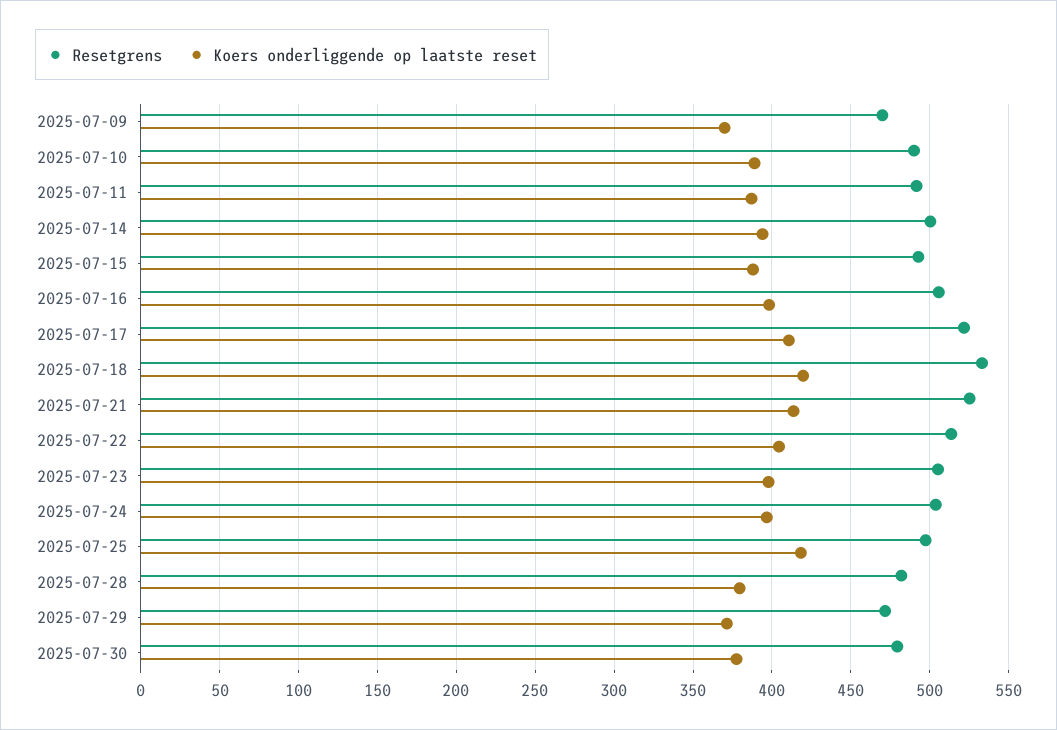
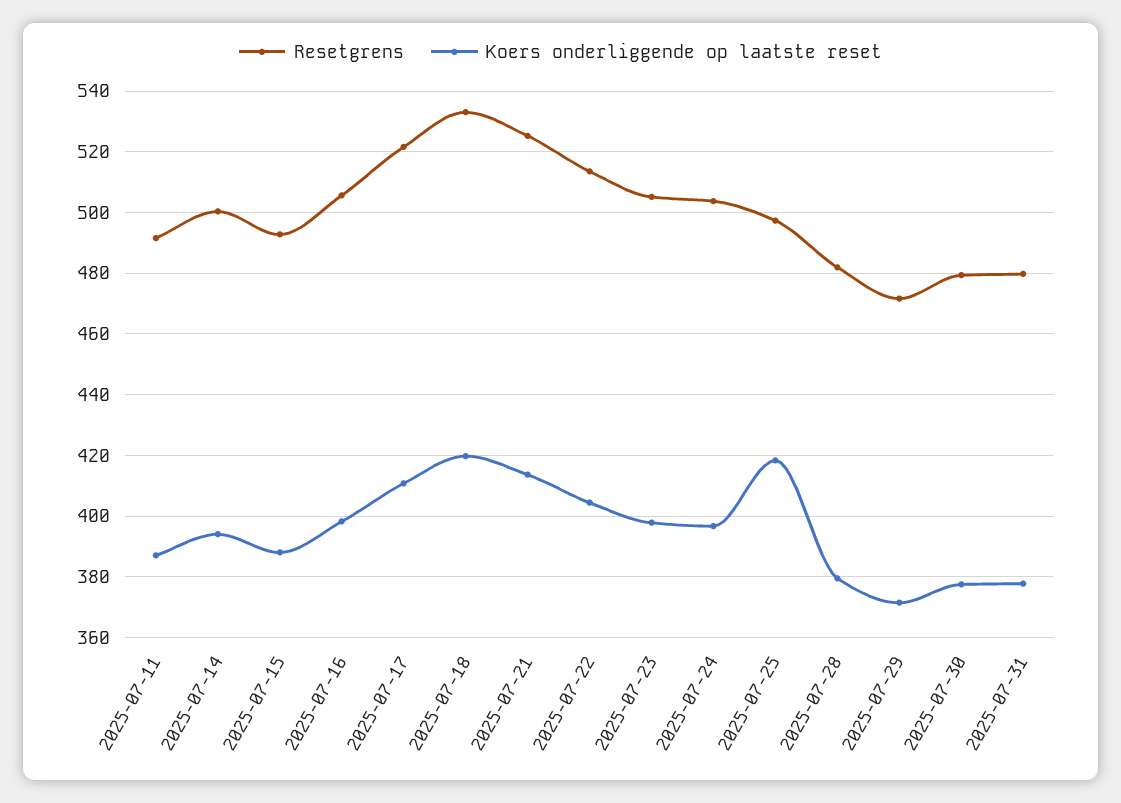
Resetgrens, 2025-07-09: 470 -> none
Koers onderliggende op laatste reset, 2025-07-09: 370 -> none
Resetgrens, 2025-07-10: 490 -> none
Koers onderliggende op laatste reset, 2025-07-10: 390 -> none
Resetgrens, 2025-07-31: none -> 480
Koers onderliggende op laatste reset, 2025-07-31: none -> 378

